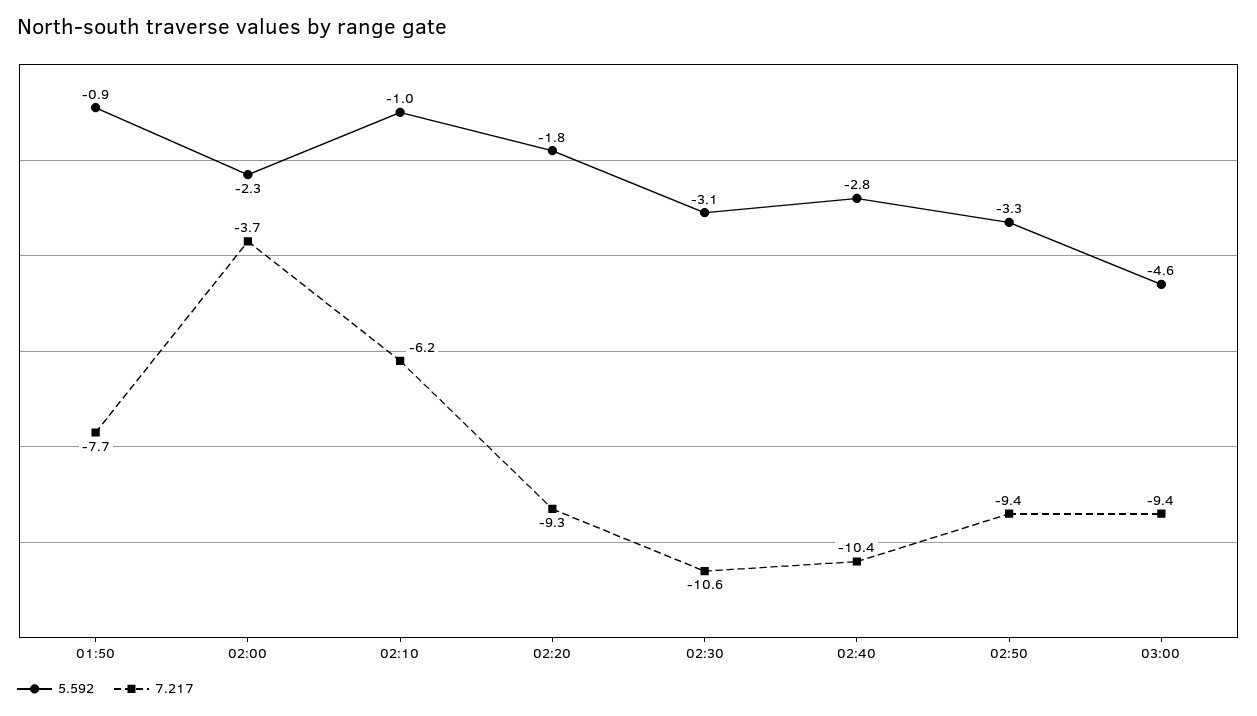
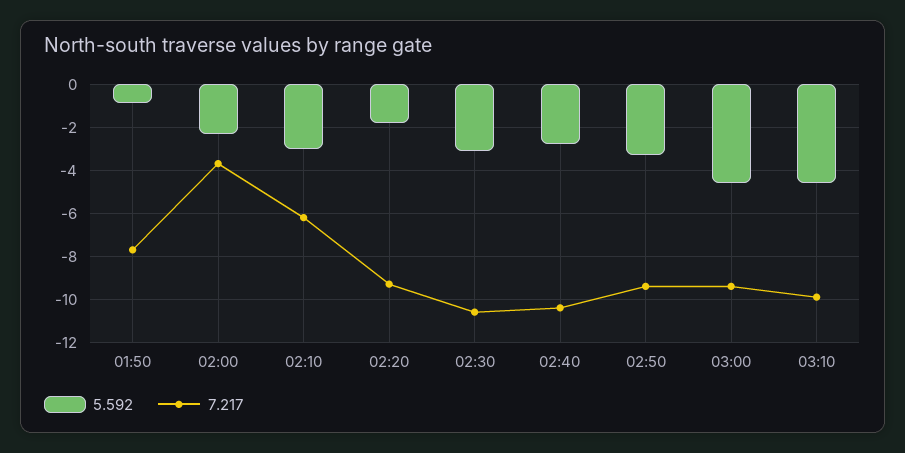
5.592, 02:10: -1 -> -3
5.592, 03:10: none -> -4.5
7.217, 03:10: none -> -10

